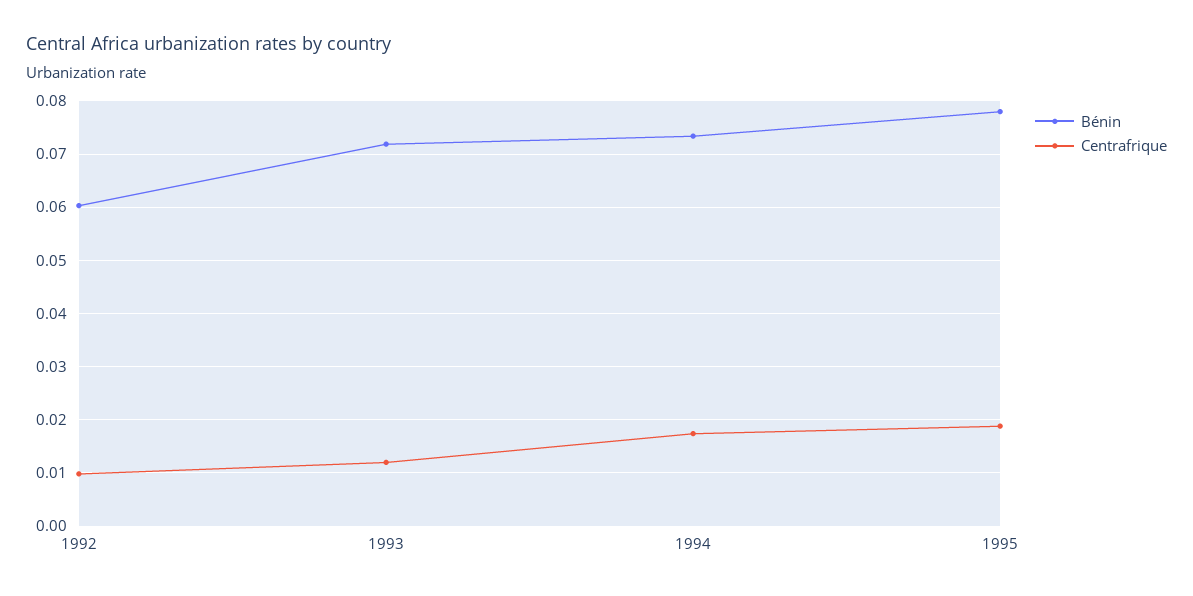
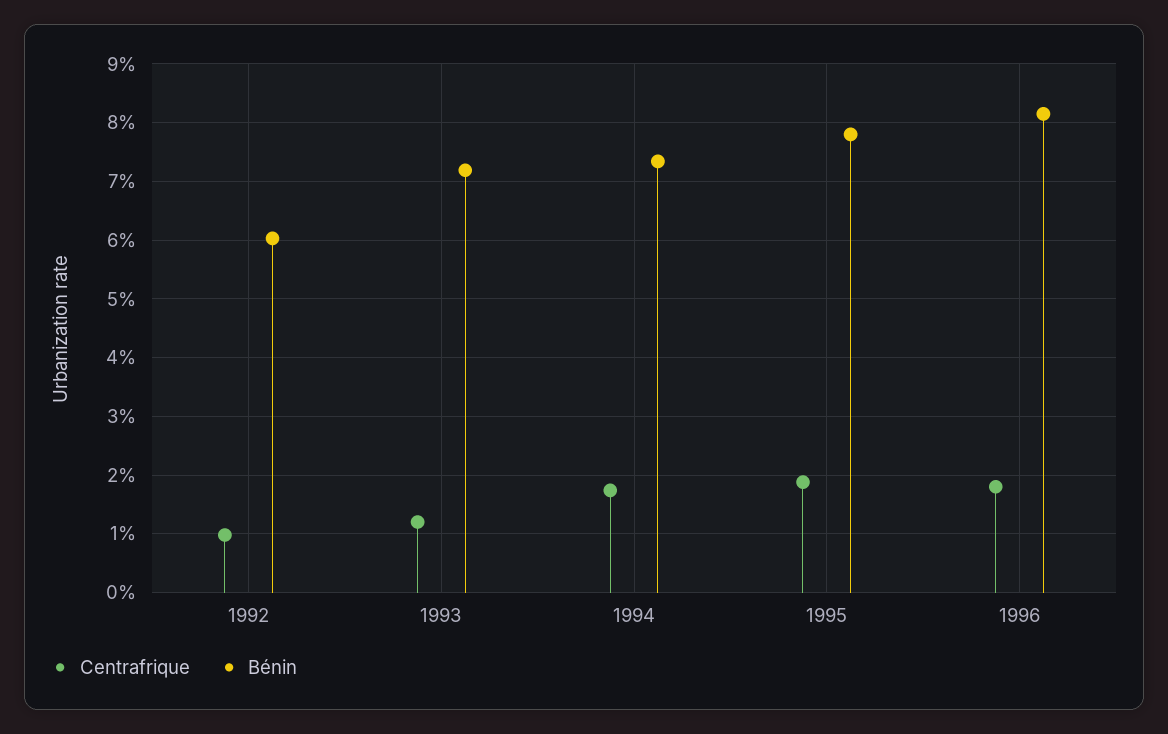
Centrafrique, 1996: none -> 0.018
Bénin, 1996: none -> 0.082

